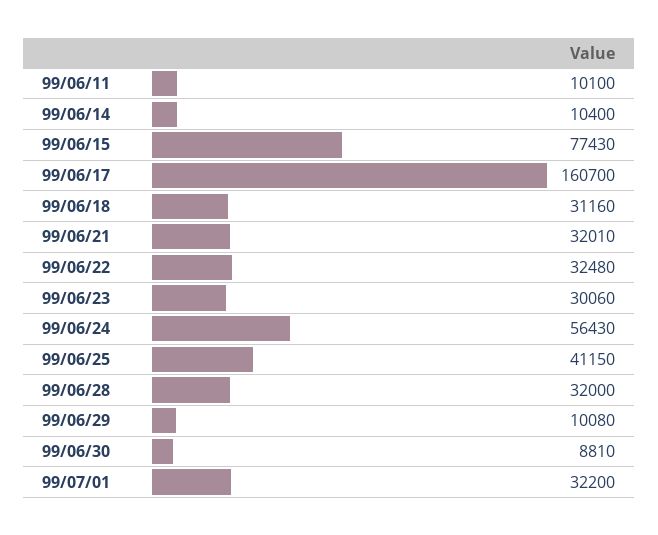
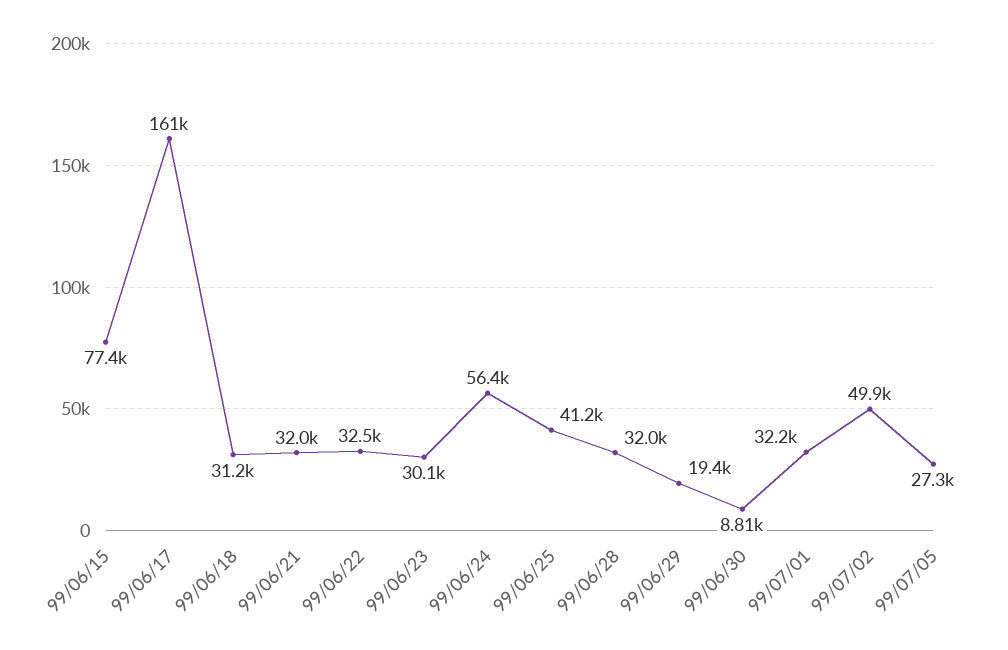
99/06/11: 10100 -> none
99/06/14: 10400 -> none
99/06/29: 10080 -> 19400
99/07/02: none -> 49900
99/07/05: none -> 27300

